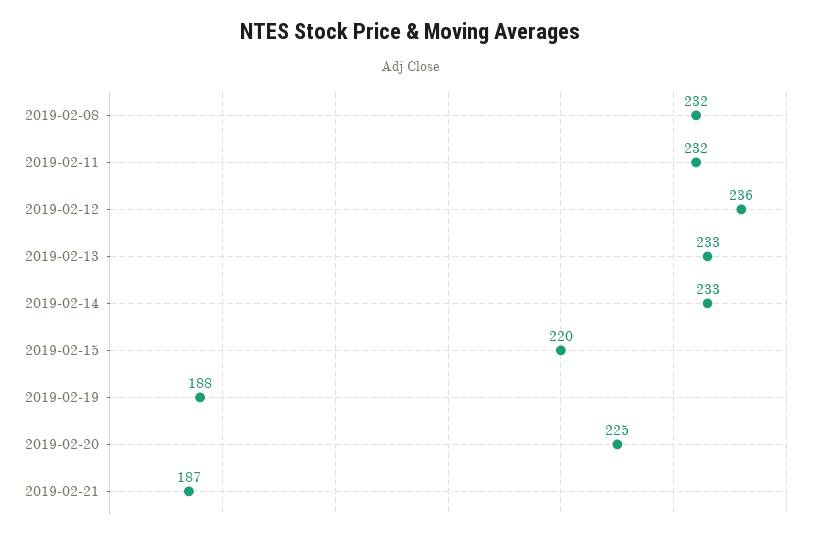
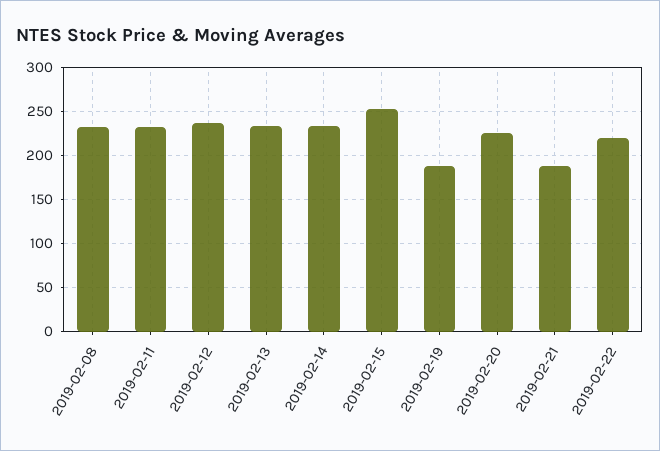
2019-02-15: 220 -> 250
2019-02-22: none -> 220

